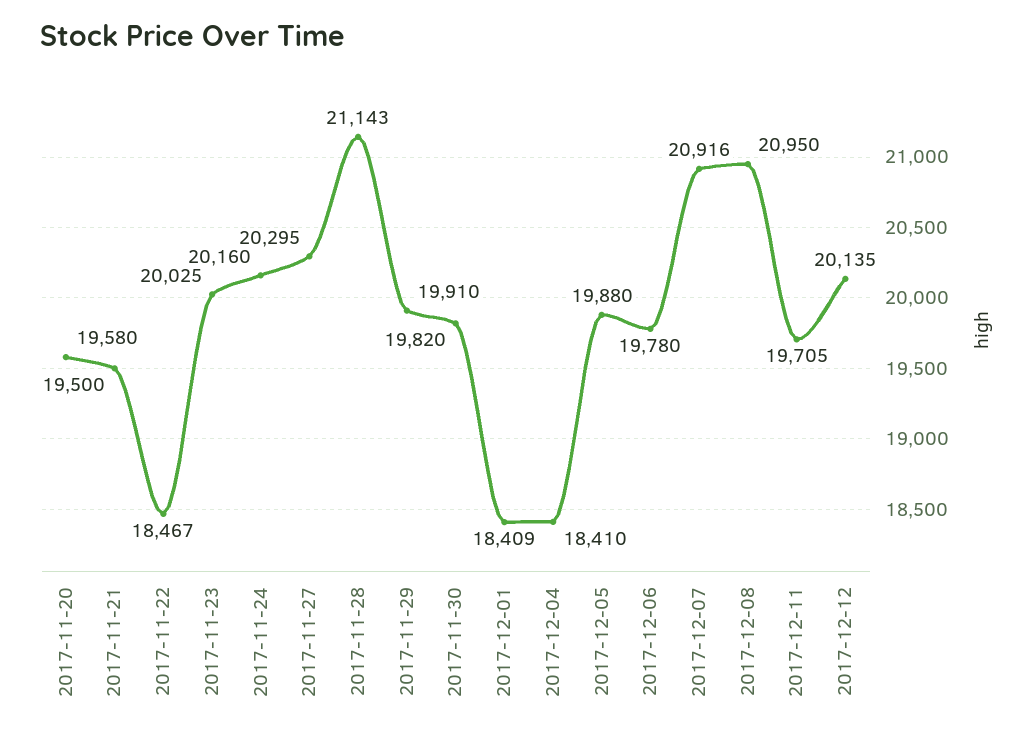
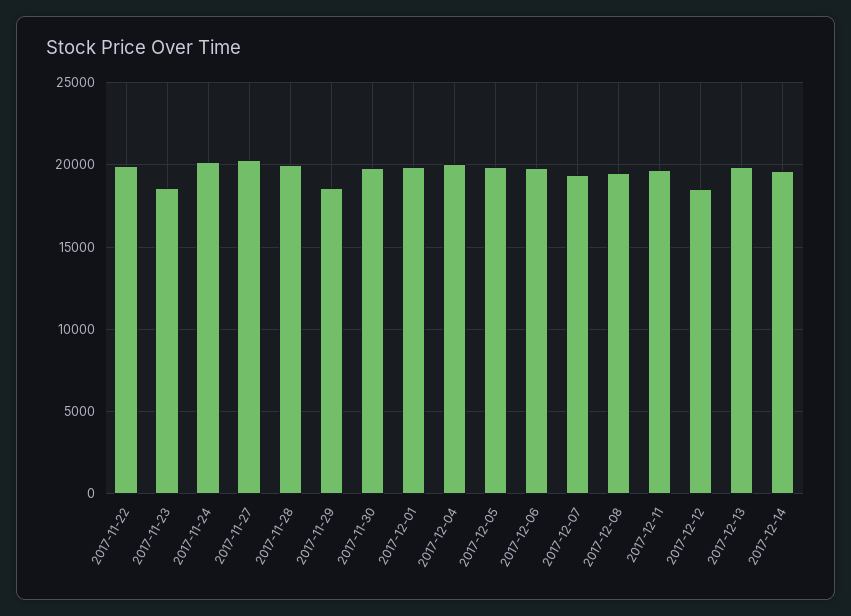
2017-11-20: 19580 -> none
2017-11-21: 19500 -> none
2017-11-22: 18467 -> 20000
2017-11-23: 20025 -> 18500
2017-11-28: 21143 -> 20000
2017-11-29: 19910 -> 18500
2017-12-01: 18409 -> 20000
2017-12-04: 18410 -> 20000
2017-12-07: 20916 -> 19500
2017-12-08: 20950 -> 19500
2017-12-12: 20135 -> 18500
2017-12-13: none -> 20000
2017-12-14: none -> 19500

